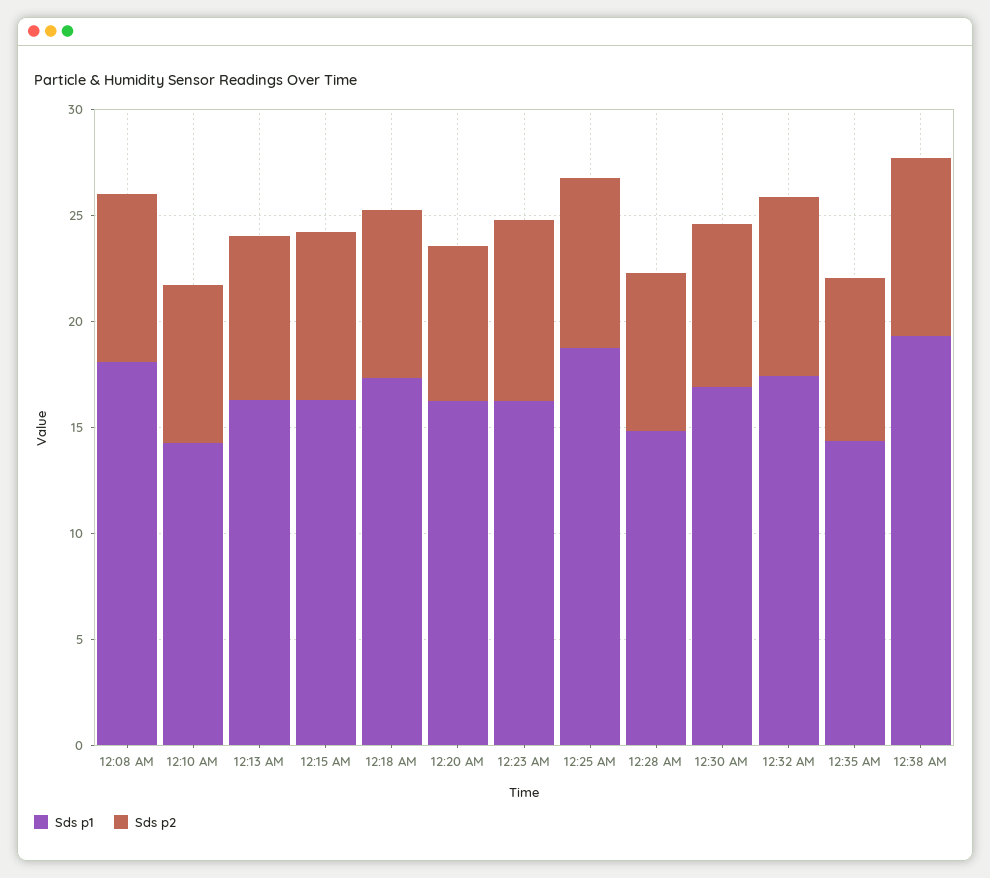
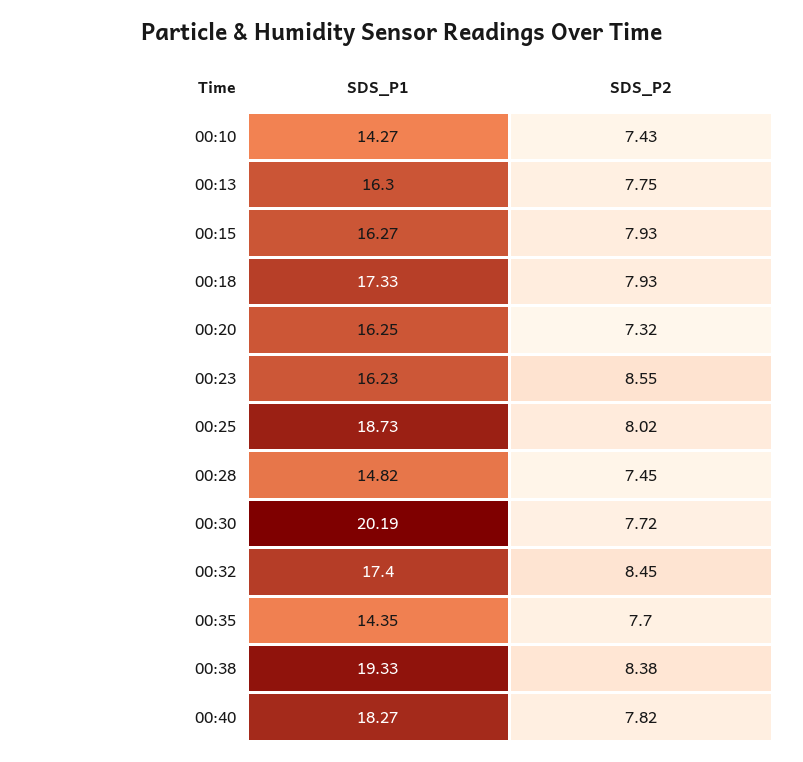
Sds p1, 12:08 AM: 18 -> none
Sds p2, 12:08 AM: 8 -> none
Sds p1, 12:30 AM: 17 -> 20.19
Sds p1, 00:40: none -> 18.27
Sds p2, 00:40: none -> 7.82

